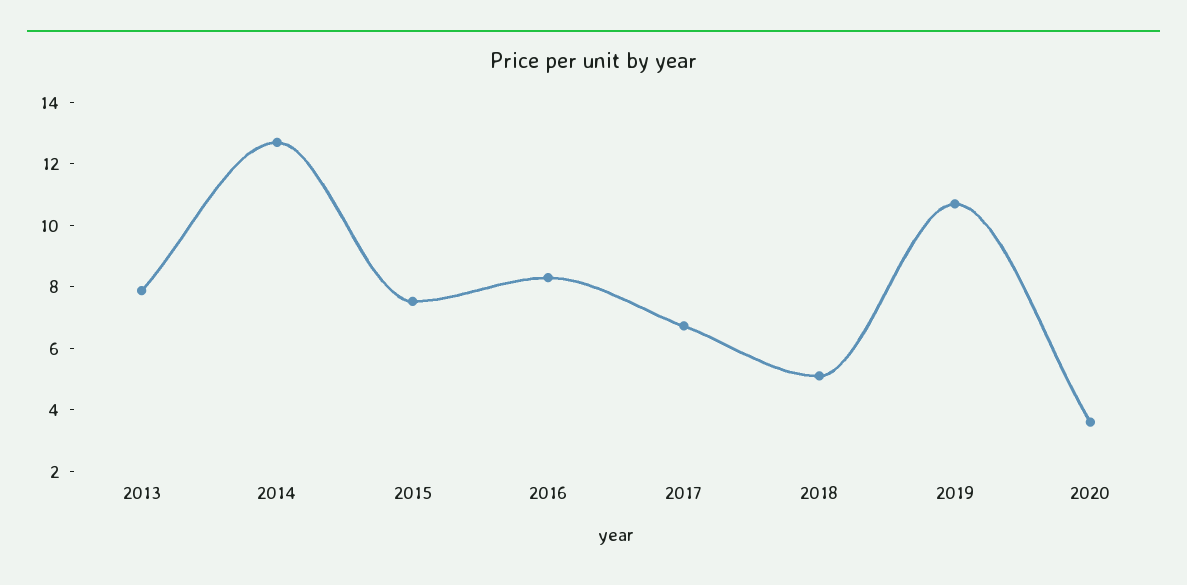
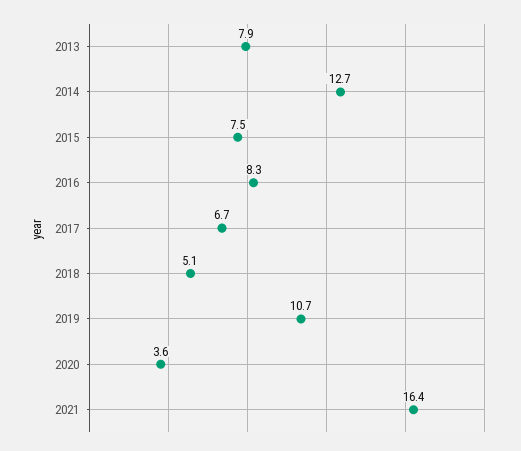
2021: none -> 16.4

